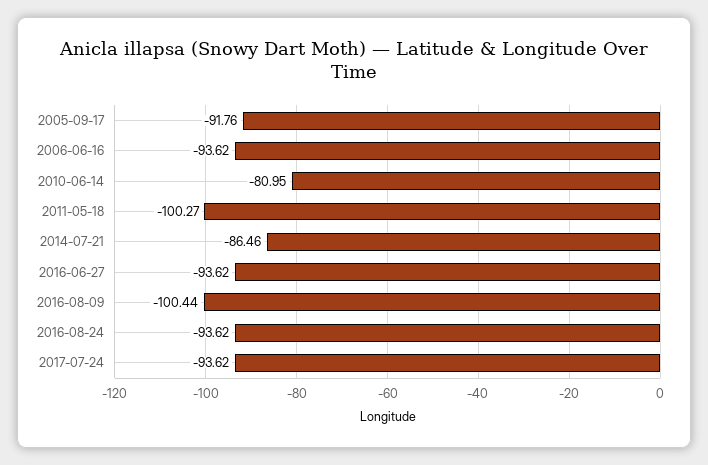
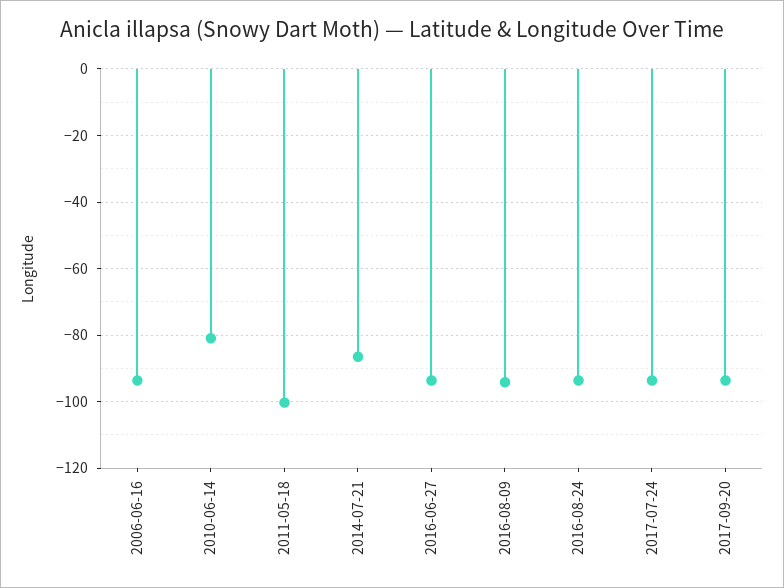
2005-09-17: -91.76 -> none
2016-08-09: -100.44 -> -94
2017-09-20: none -> -94

